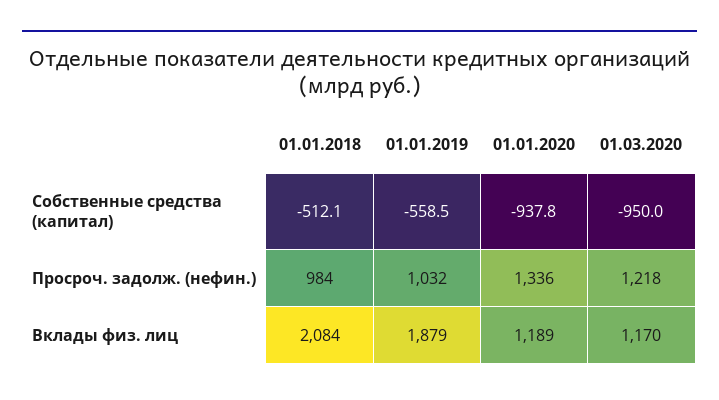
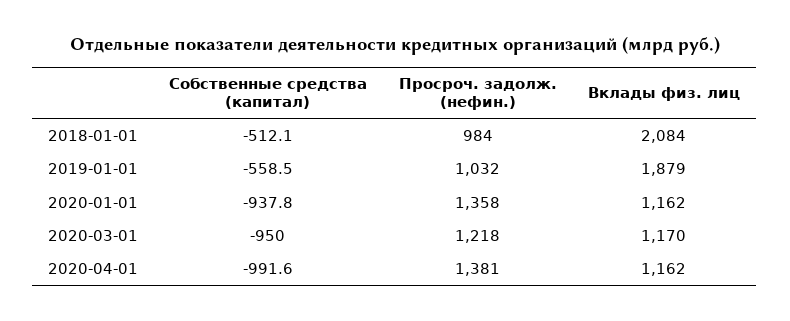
01.01.2020, Просроч. задолж. (нефин.): 1336 -> 1358
01.01.2020, Вклады физ. лиц: 1189 -> 1162
2020-04-01, Собственные средства (капитал): none -> -991.6
2020-04-01, Просроч. задолж. (нефин.): none -> 1381
2020-04-01, Вклады физ. лиц: none -> 1162

